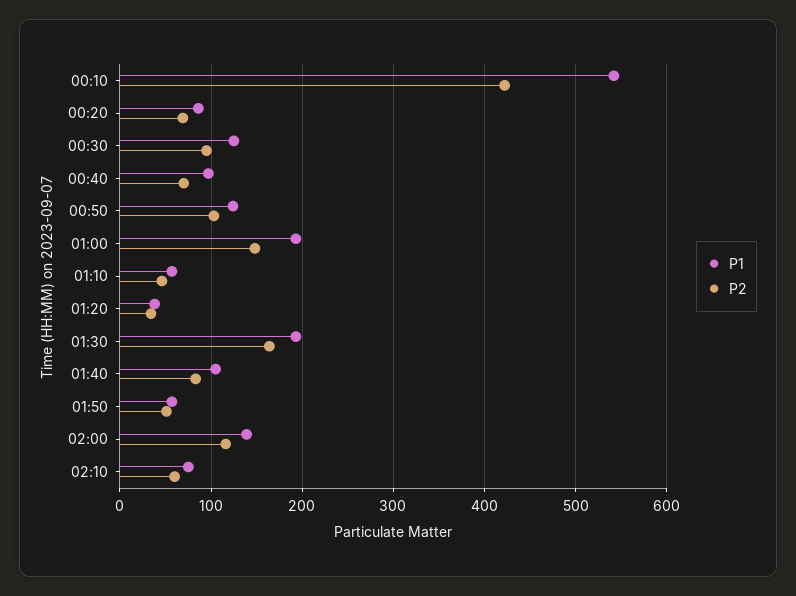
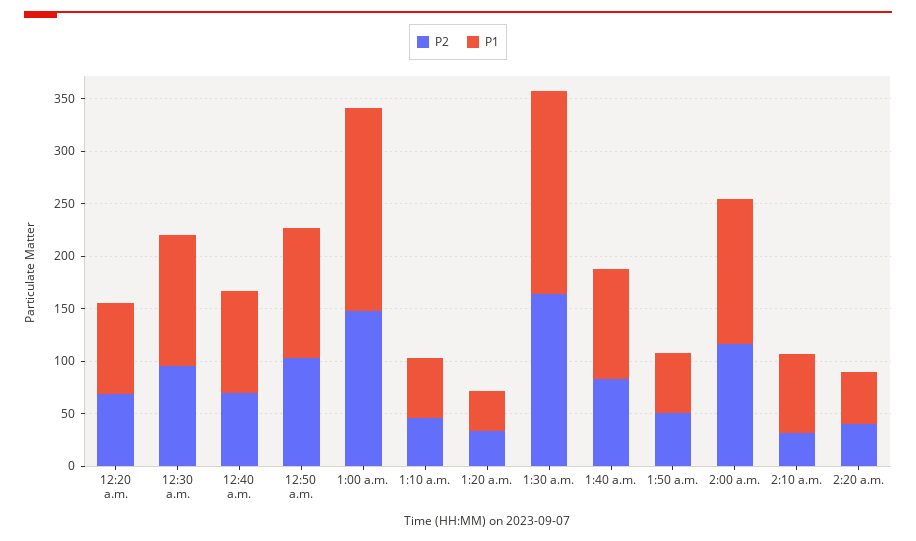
P1, 00:10: 540 -> none
P2, 00:10: 420 -> none
P2, 02:10: 60 -> 30
P2, 2:20 a.m.: none -> 40
P1, 2:20 a.m.: none -> 50

